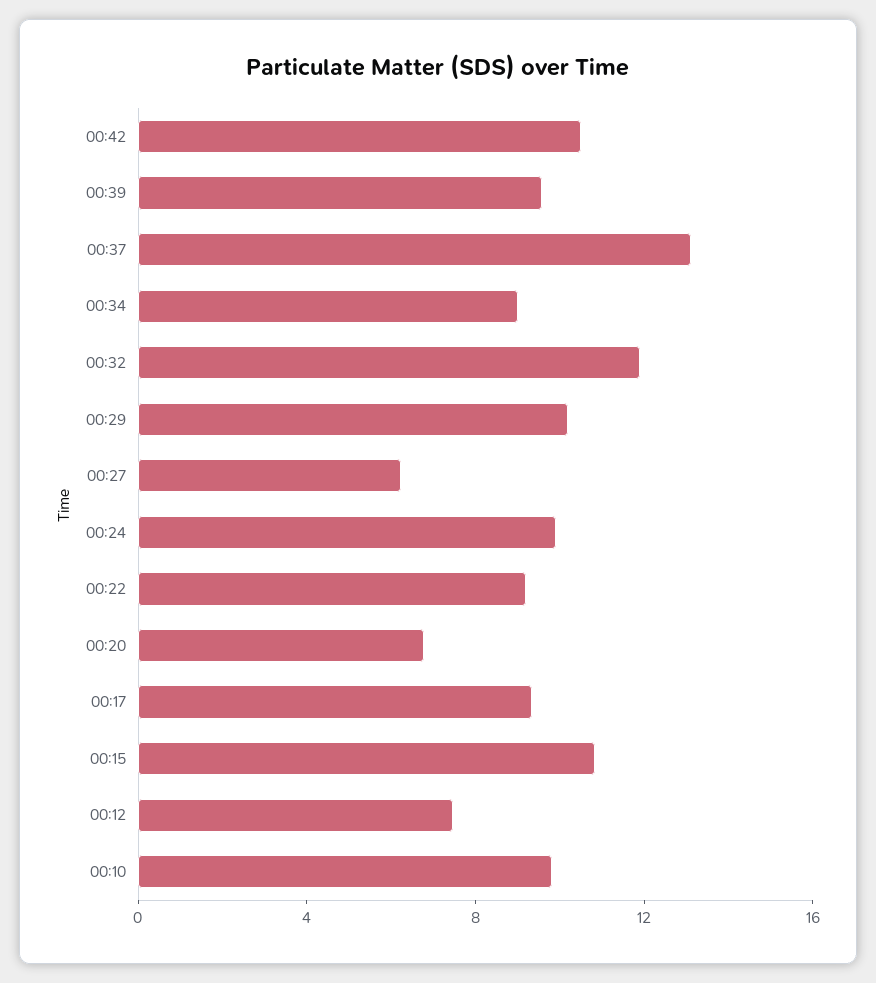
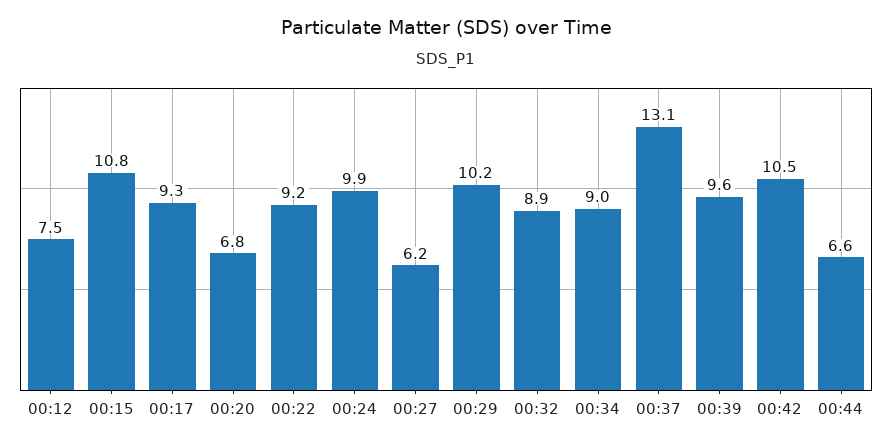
00:32: 12 -> 8.9
00:10: 10 -> none
00:44: none -> 6.6

